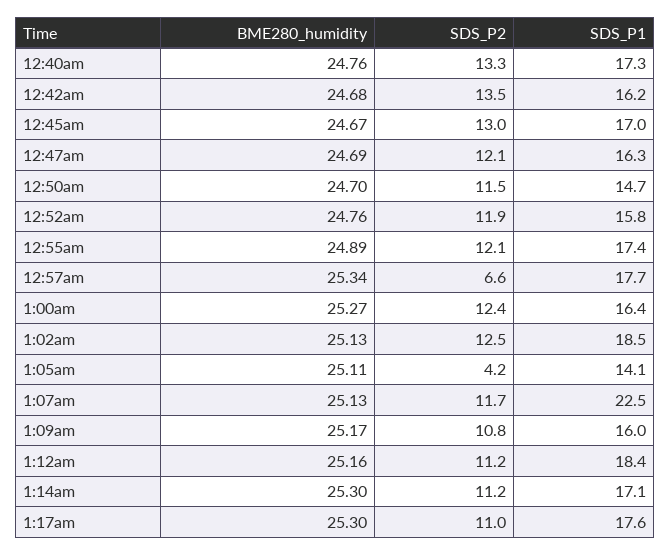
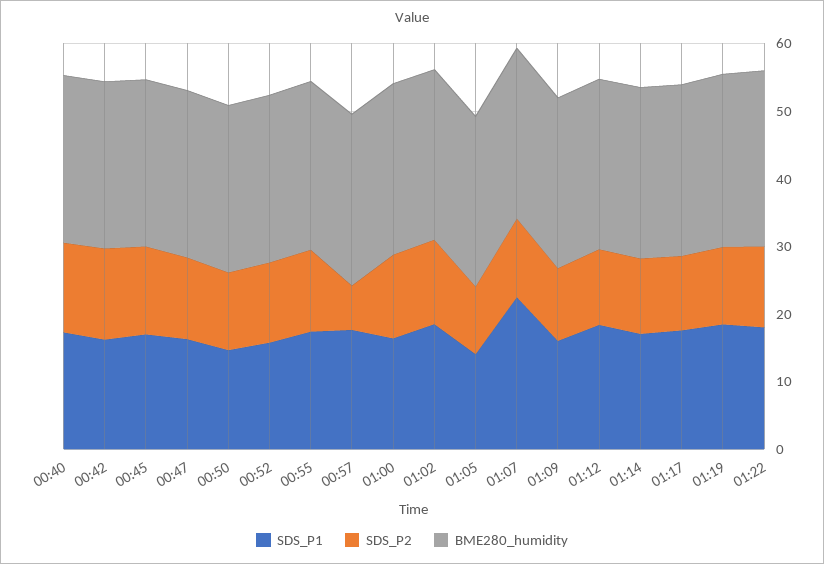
SDS_P2, 1:05am: 4.2 -> 10
SDS_P1, 01:19: none -> 18
SDS_P2, 01:19: none -> 12
BME280_humidity, 01:19: none -> 26
SDS_P1, 01:22: none -> 18
SDS_P2, 01:22: none -> 12
BME280_humidity, 01:22: none -> 26

